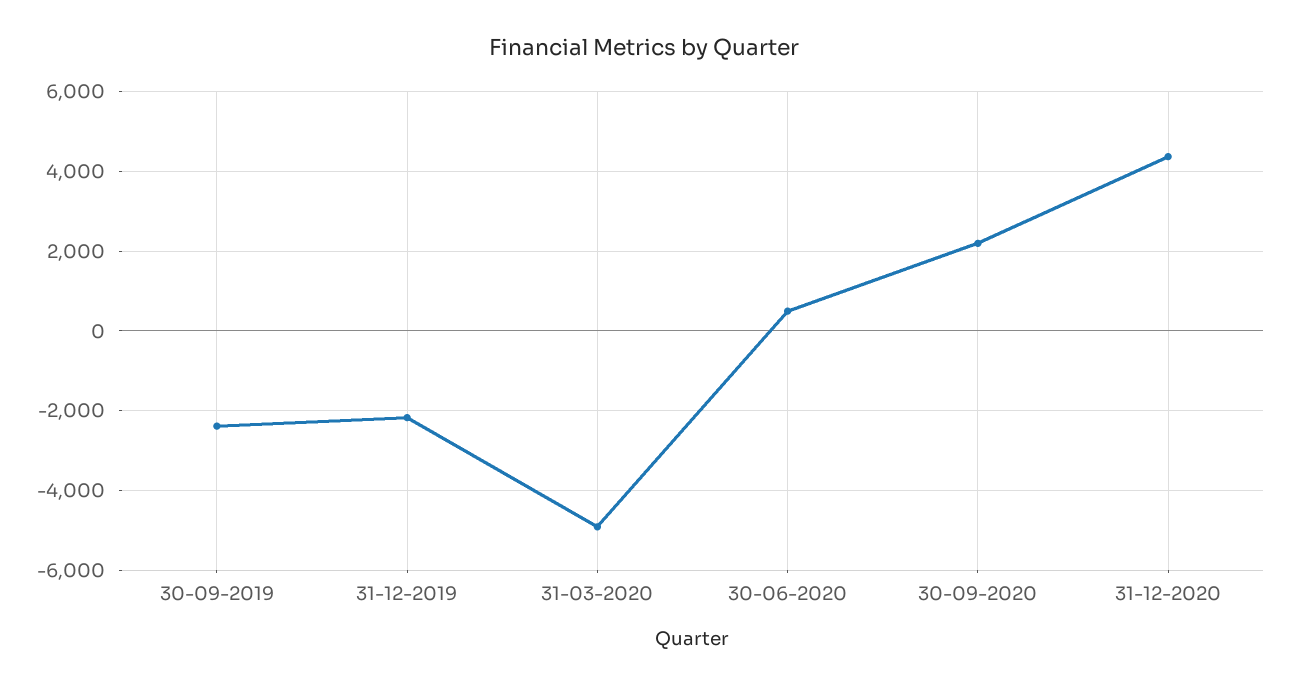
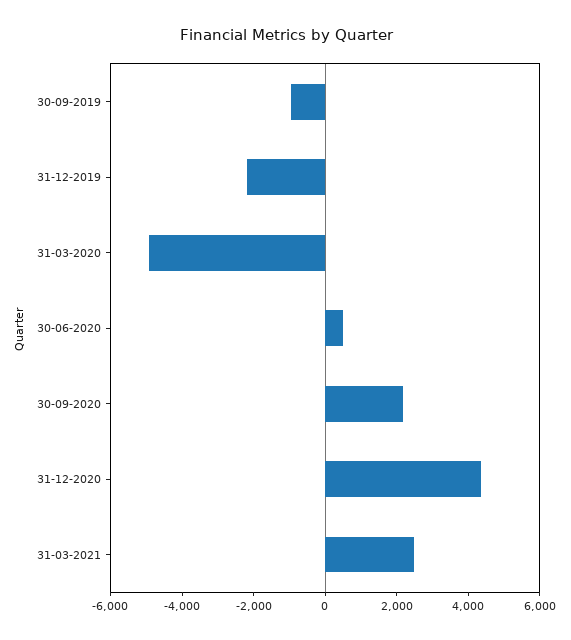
30-09-2019: -2400 -> -1000
31-03-2021: none -> 2500

